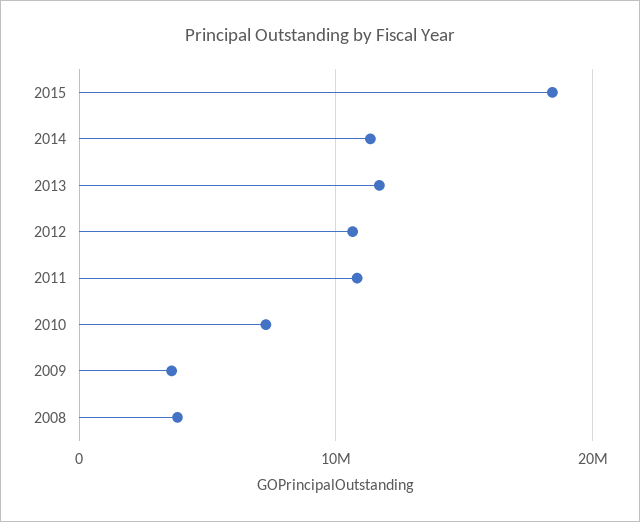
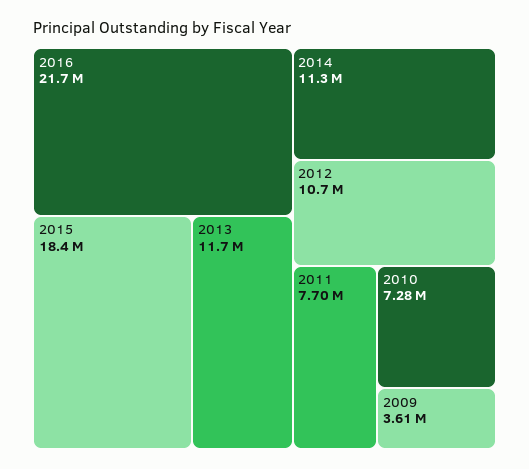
2011: 11000000 -> 7700000
2008: 4000000 -> none
2016: none -> 21700000

